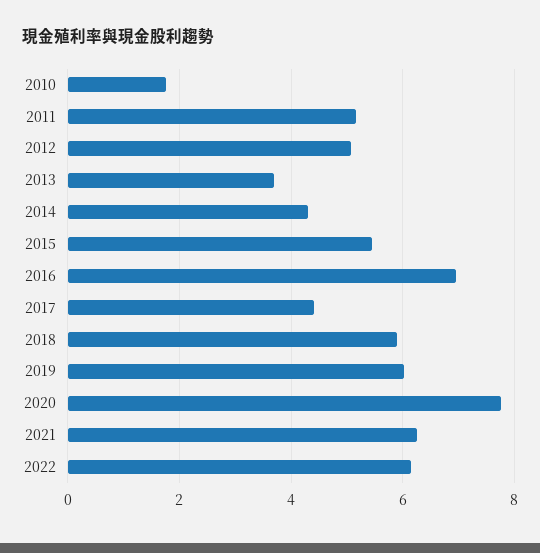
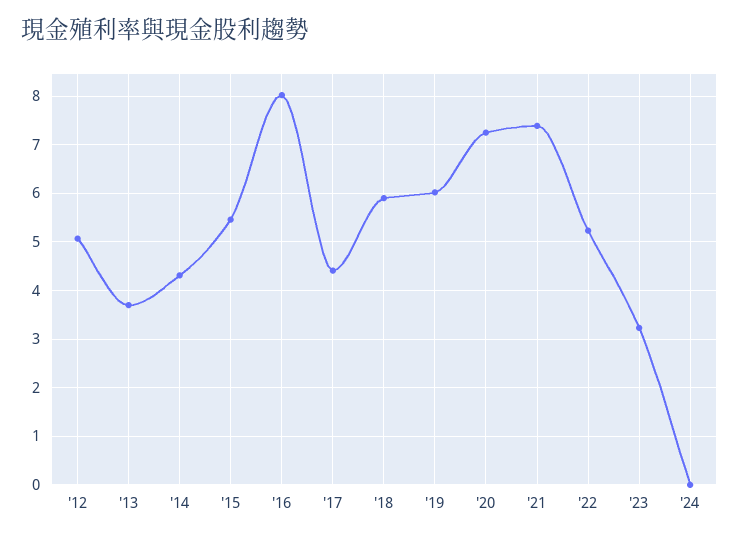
2010: 1.8 -> none
2011: 5.2 -> none
2016: 7 -> 8
2020: 7.8 -> 7.2
2021: 6.2 -> 7.4
2022: 6.2 -> 5.2
'23: none -> 3.2
'24: none -> 0

